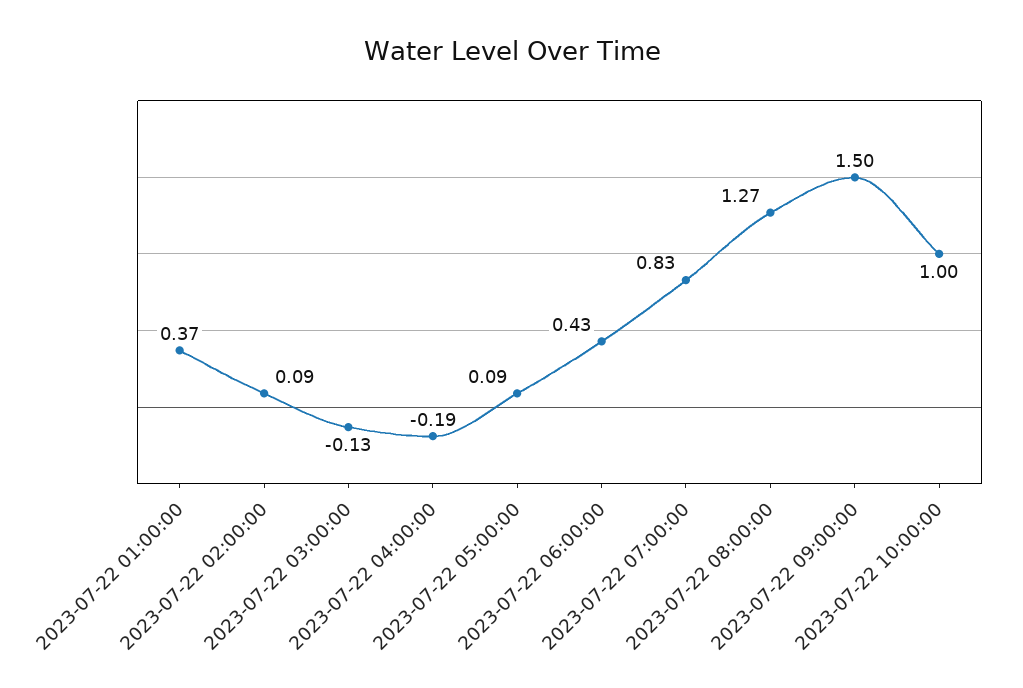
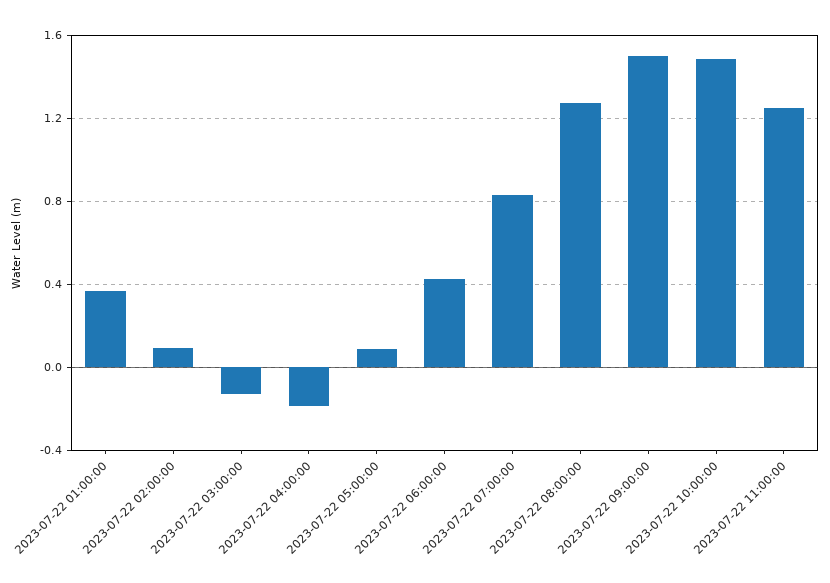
2023-07-22 10:00:00: 1 -> 1.5
2023-07-22 11:00:00: none -> 1.25

